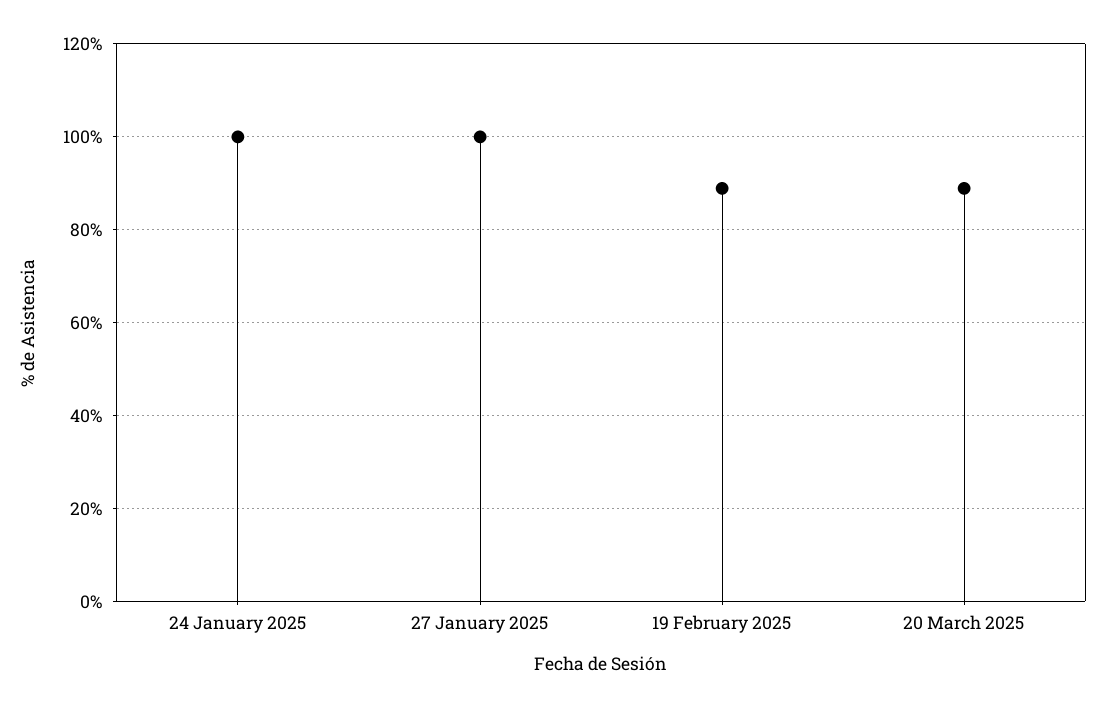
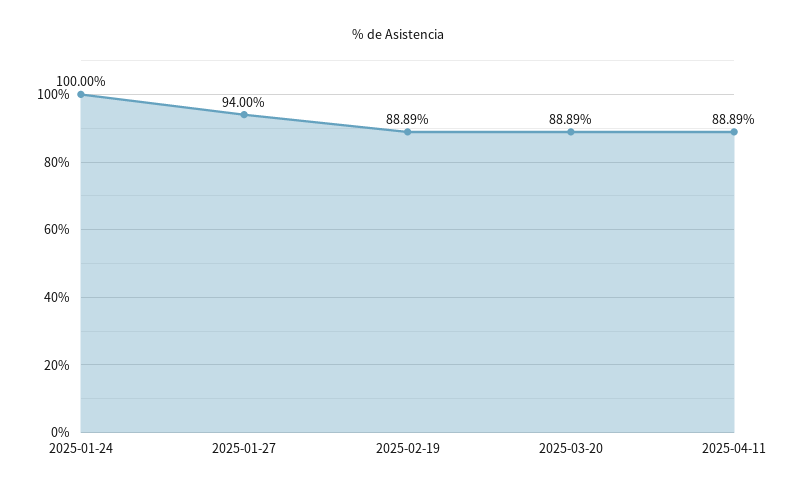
27 January 2025: 100 -> 94
2025-04-11: none -> 88.89

